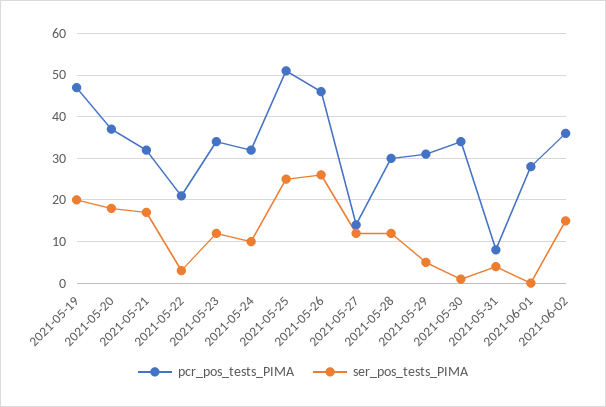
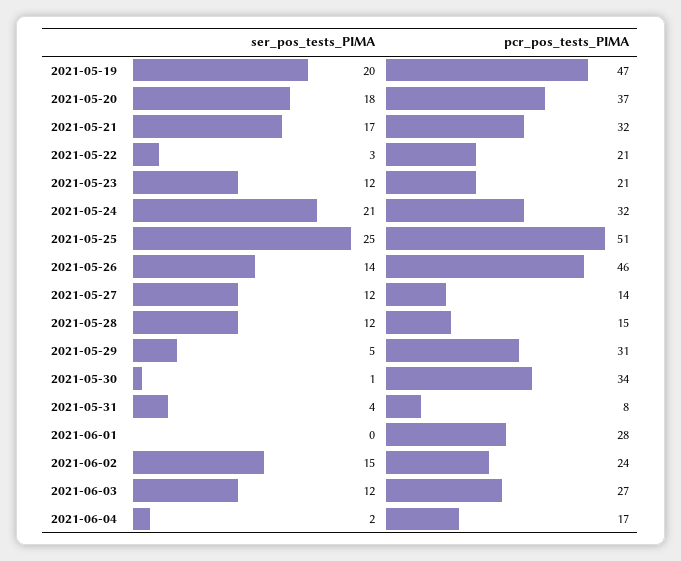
pcr_pos_tests_PIMA, 2021-05-23: 35 -> 21
ser_pos_tests_PIMA, 2021-05-24: 10 -> 21
ser_pos_tests_PIMA, 2021-05-26: 25 -> 14
pcr_pos_tests_PIMA, 2021-05-28: 30 -> 15
pcr_pos_tests_PIMA, 2021-06-02: 35 -> 24
ser_pos_tests_PIMA, 2021-06-03: none -> 12
pcr_pos_tests_PIMA, 2021-06-03: none -> 27
ser_pos_tests_PIMA, 2021-06-04: none -> 2
pcr_pos_tests_PIMA, 2021-06-04: none -> 17

